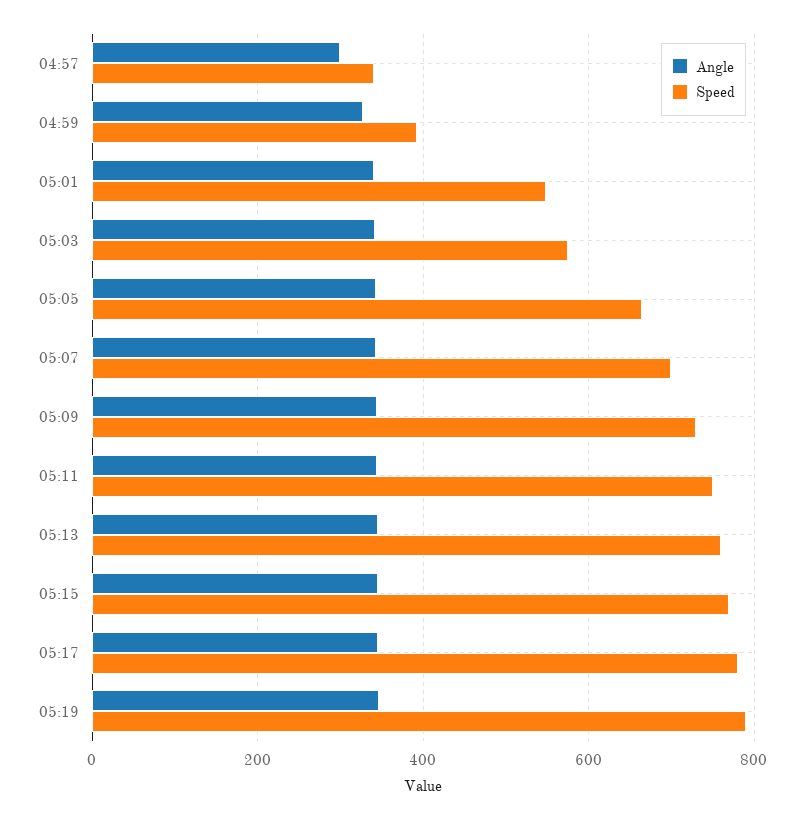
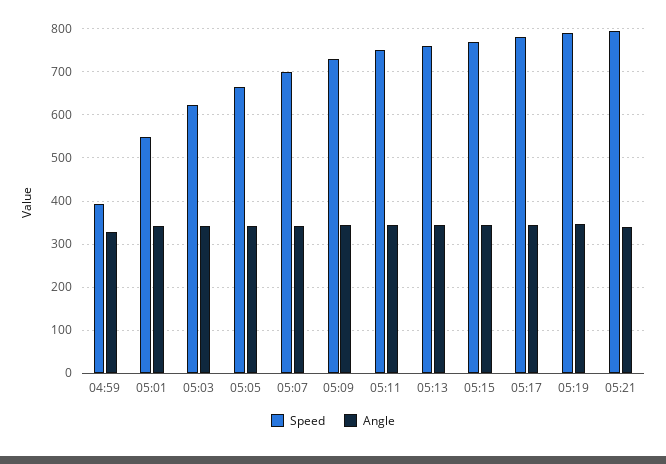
Angle, 04:57: 300 -> none
Speed, 04:57: 340 -> none
Speed, 05:03: 580 -> 620
Speed, 05:21: none -> 800
Angle, 05:21: none -> 340

